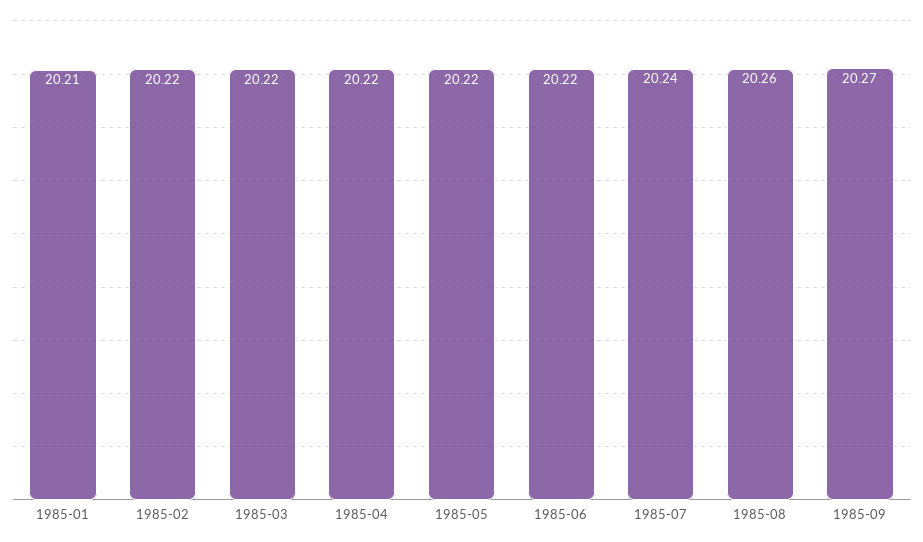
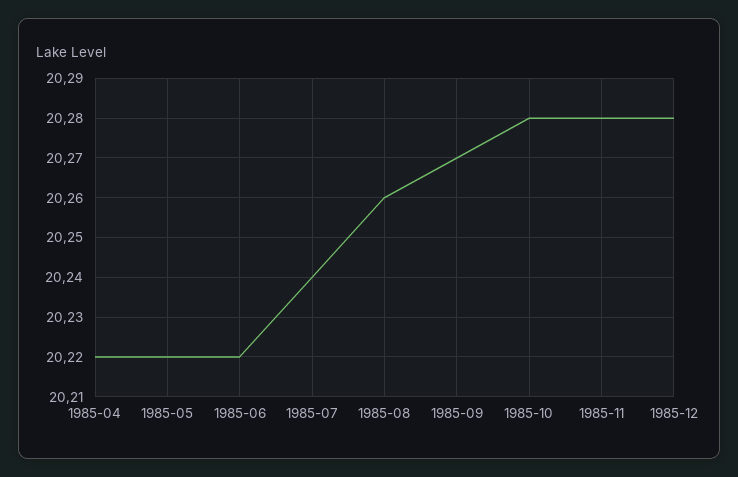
1985-01: 20.21 -> none
1985-02: 20.22 -> none
1985-03: 20.22 -> none
1985-10: none -> 20.28
1985-11: none -> 20.28
1985-12: none -> 20.28

